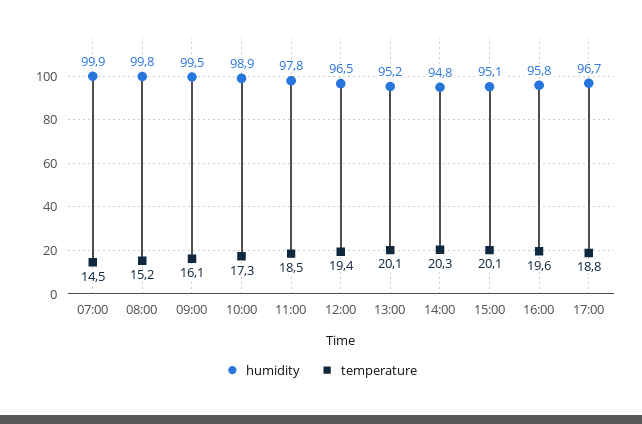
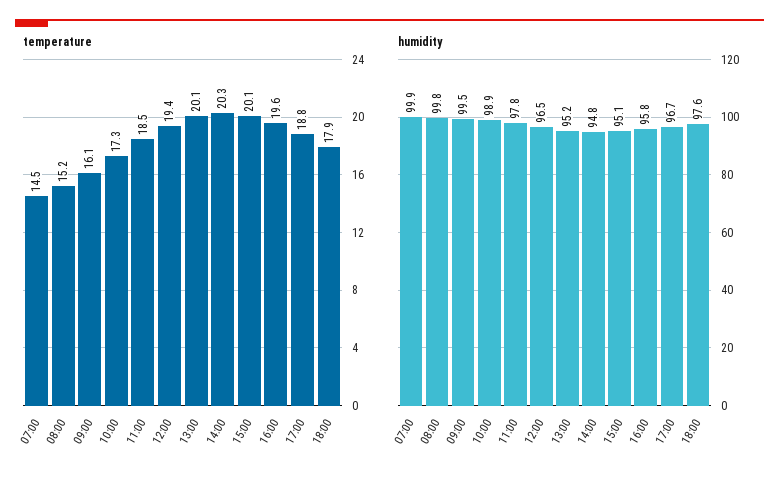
temperature, 18:00: none -> 17.9
humidity, 18:00: none -> 97.6

